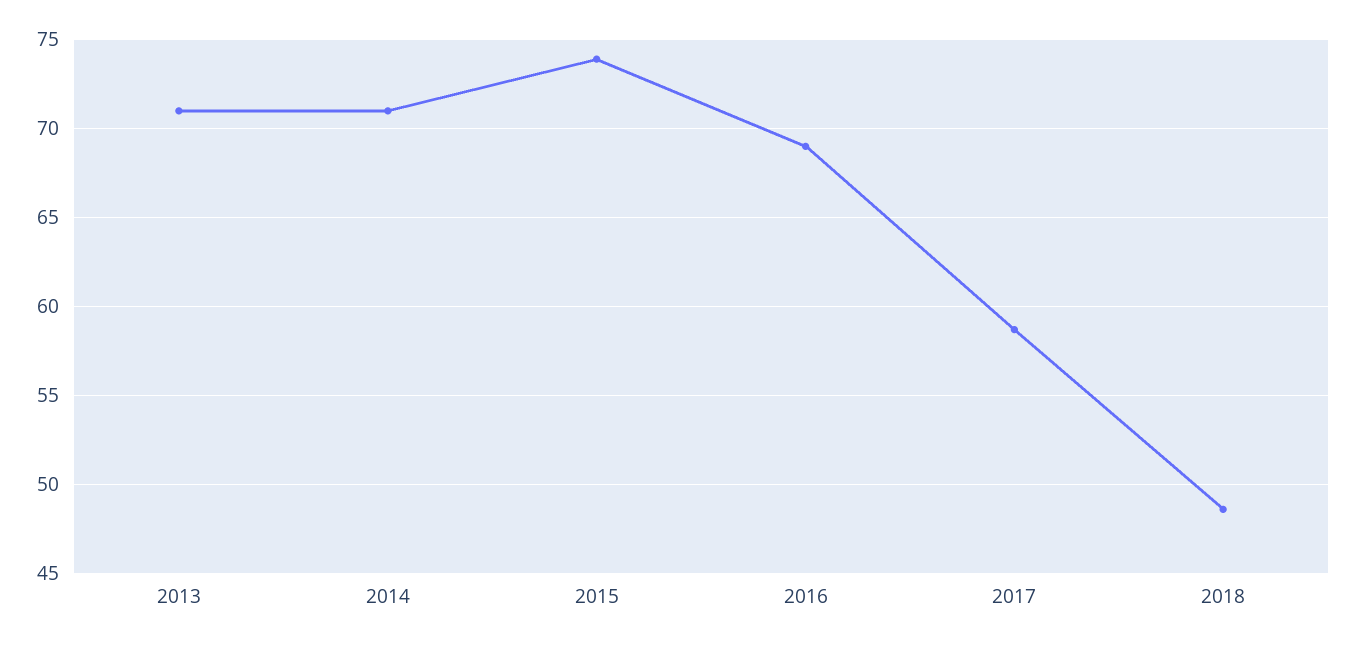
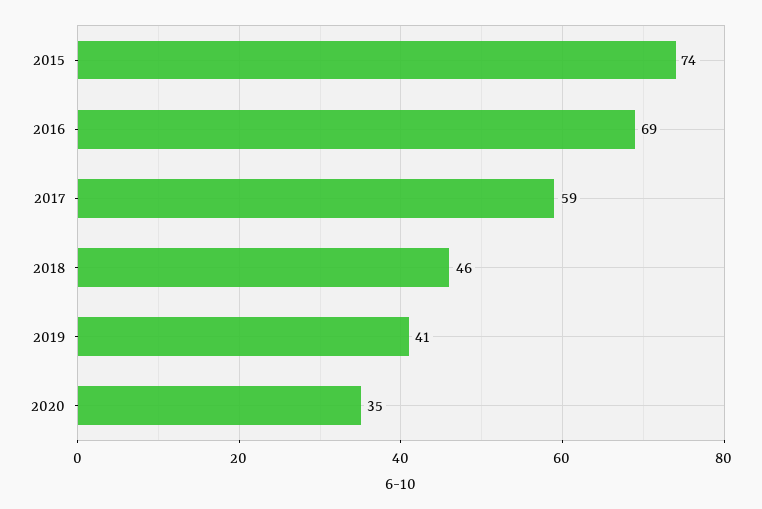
2013: 71 -> none
2014: 71 -> none
2018: 48.5 -> 46
2019: none -> 41
2020: none -> 35

